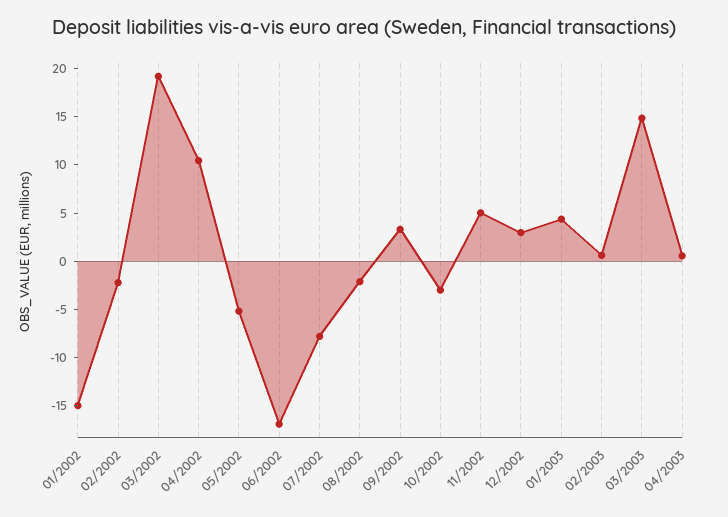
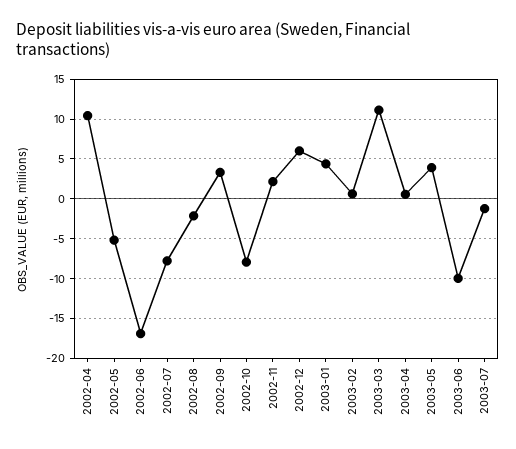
01/2002: -15 -> none
02/2002: -2 -> none
03/2002: 19 -> none
10/2002: -3 -> -8
11/2002: 5 -> 2
12/2002: 3 -> 6
03/2003: 15 -> 11
2003-05: none -> 4
2003-06: none -> -10
2003-07: none -> -1

